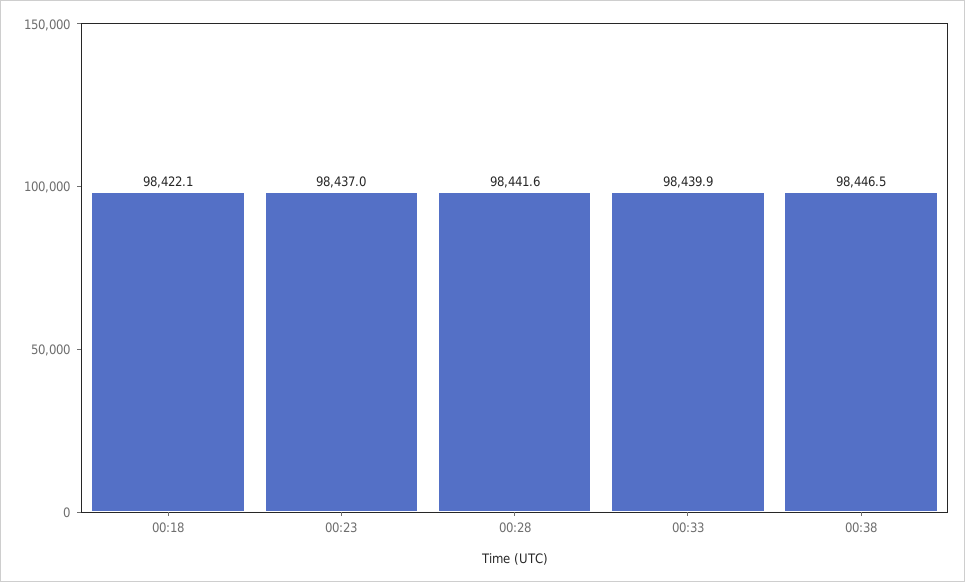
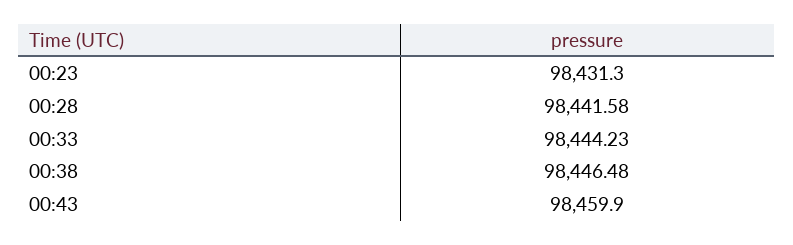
00:18: 98422.1 -> none
00:23: 98437 -> 98431.3
00:33: 98439.9 -> 98444.23
00:43: none -> 98459.9

